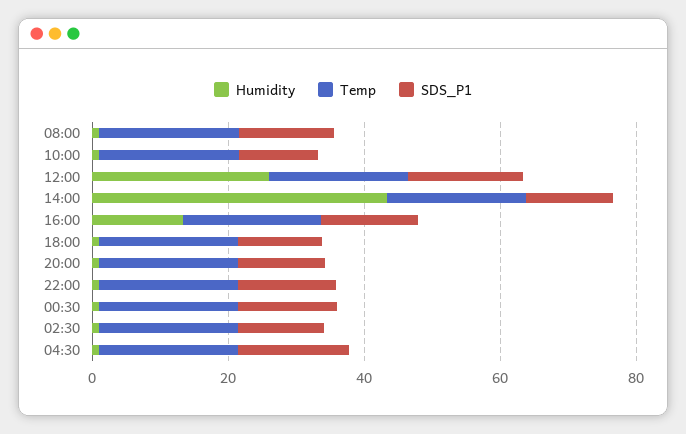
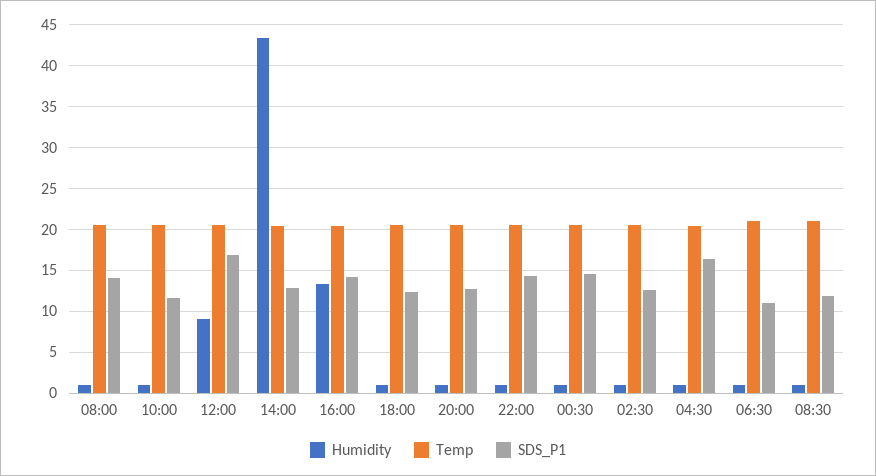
Humidity, 12:00: 25 -> 9
Humidity, 06:30: none -> 1
Temp, 06:30: none -> 21
SDS_P1, 06:30: none -> 11
Humidity, 08:30: none -> 1
Temp, 08:30: none -> 21
SDS_P1, 08:30: none -> 12

